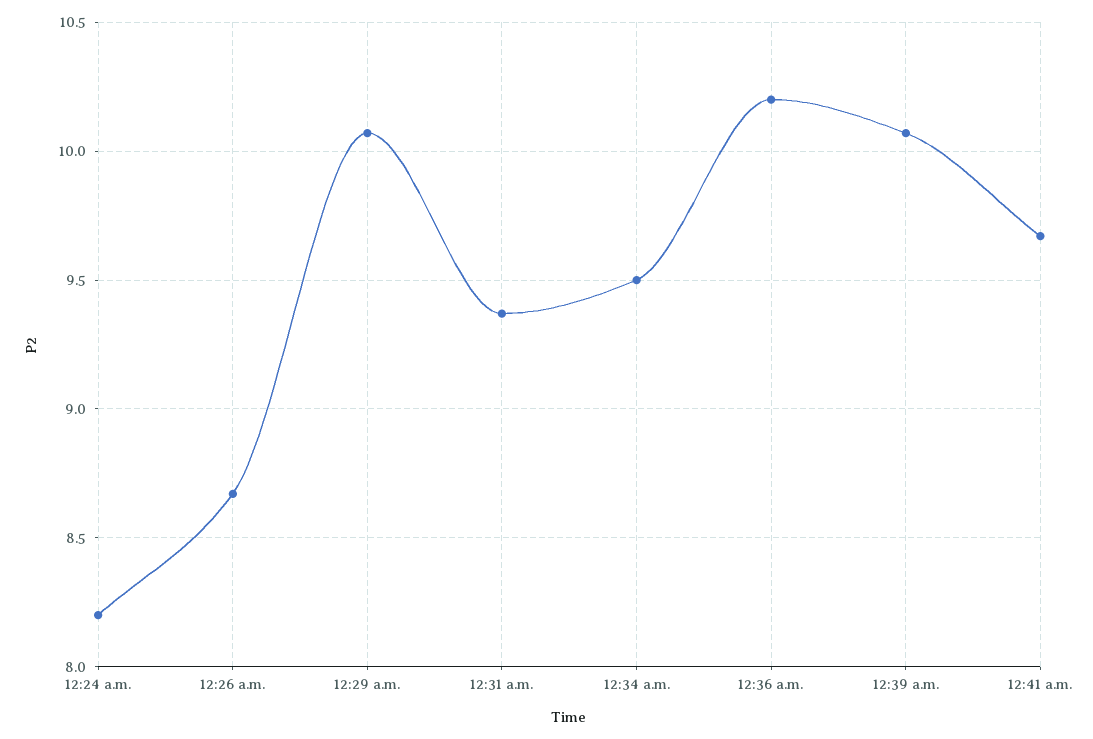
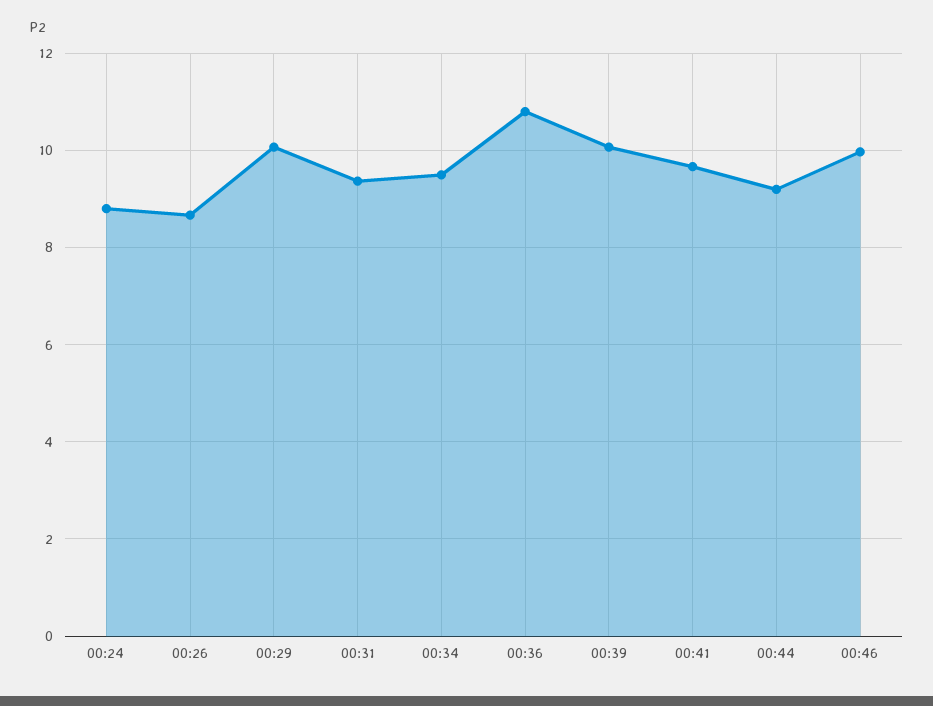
12:24 a.m.: 8.2 -> 8.8
12:36 a.m.: 10.2 -> 10.8
00:44: none -> 9.2
00:46: none -> 10

